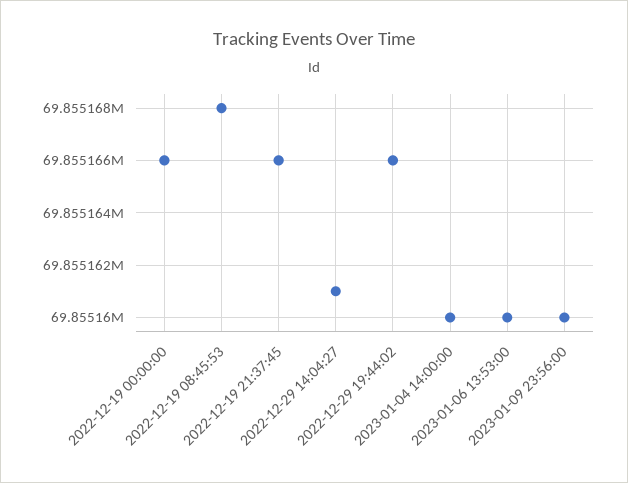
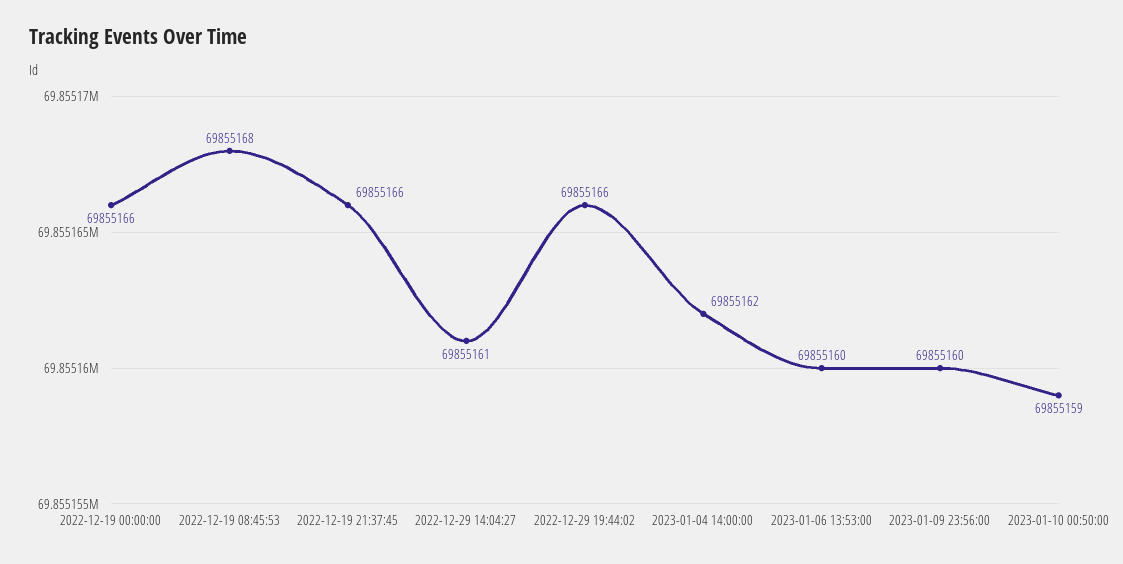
2023-01-04 14:00:00: 69855160 -> 69855162
2023-01-10 00:50:00: none -> 69855159

